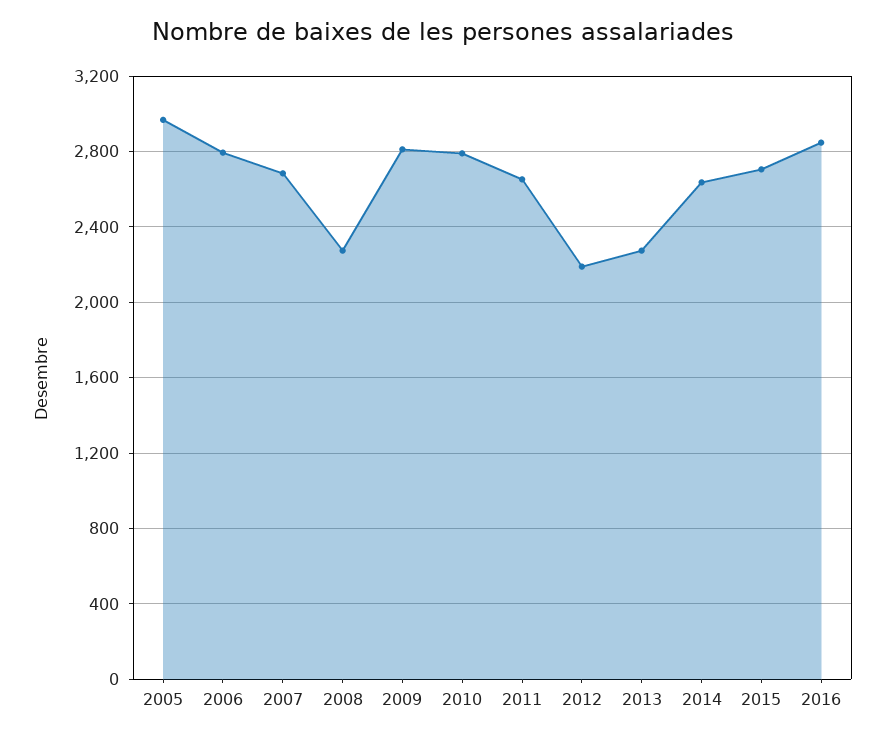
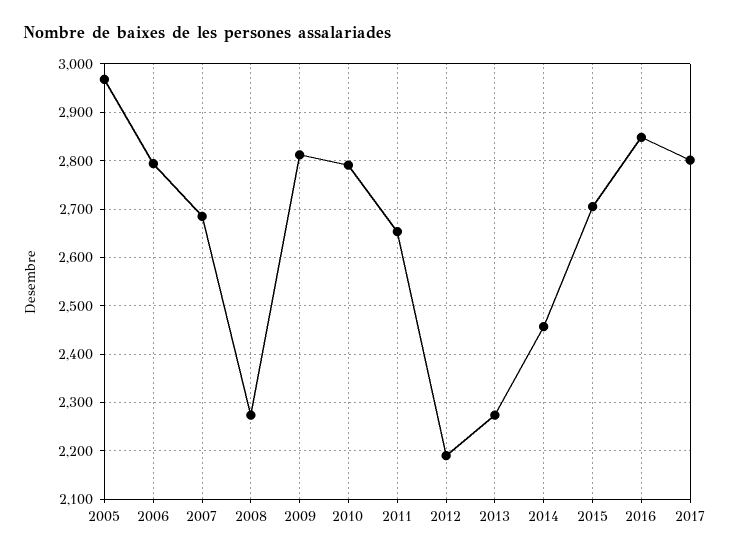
2014: 2650 -> 2460
2017: none -> 2800

